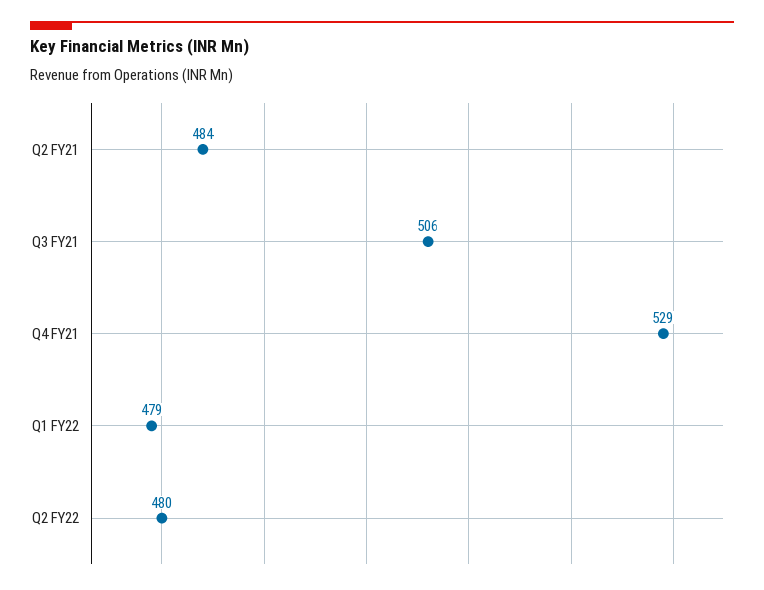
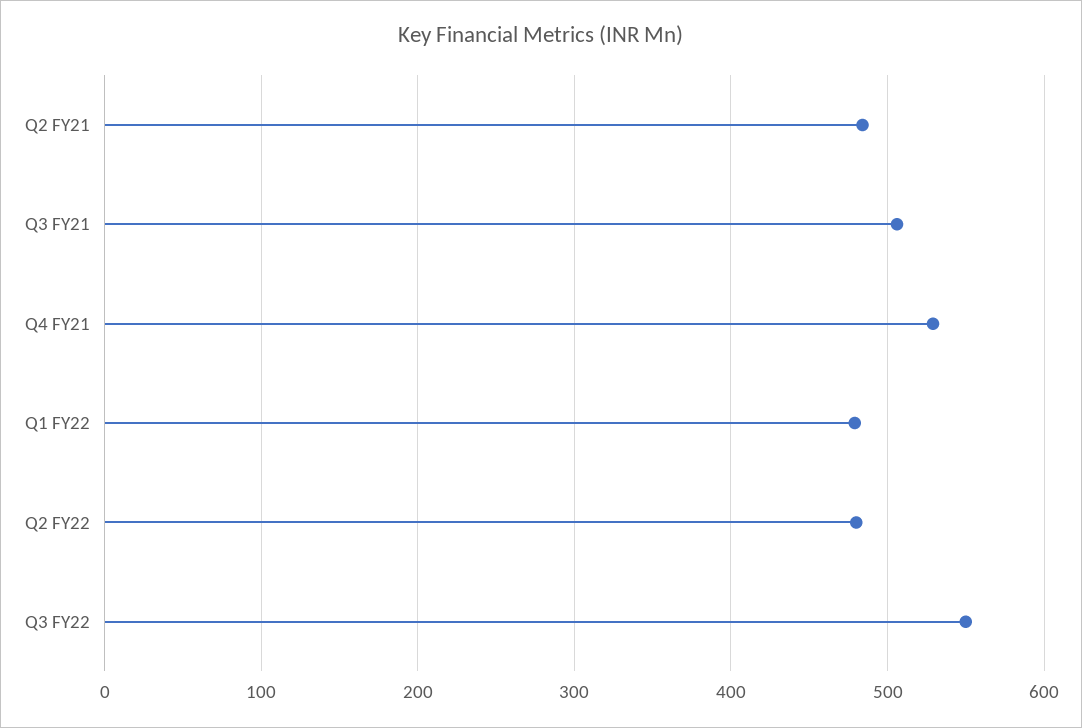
Q3 FY22: none -> 550

